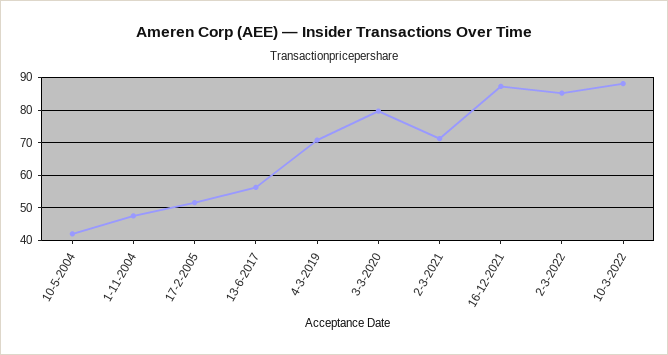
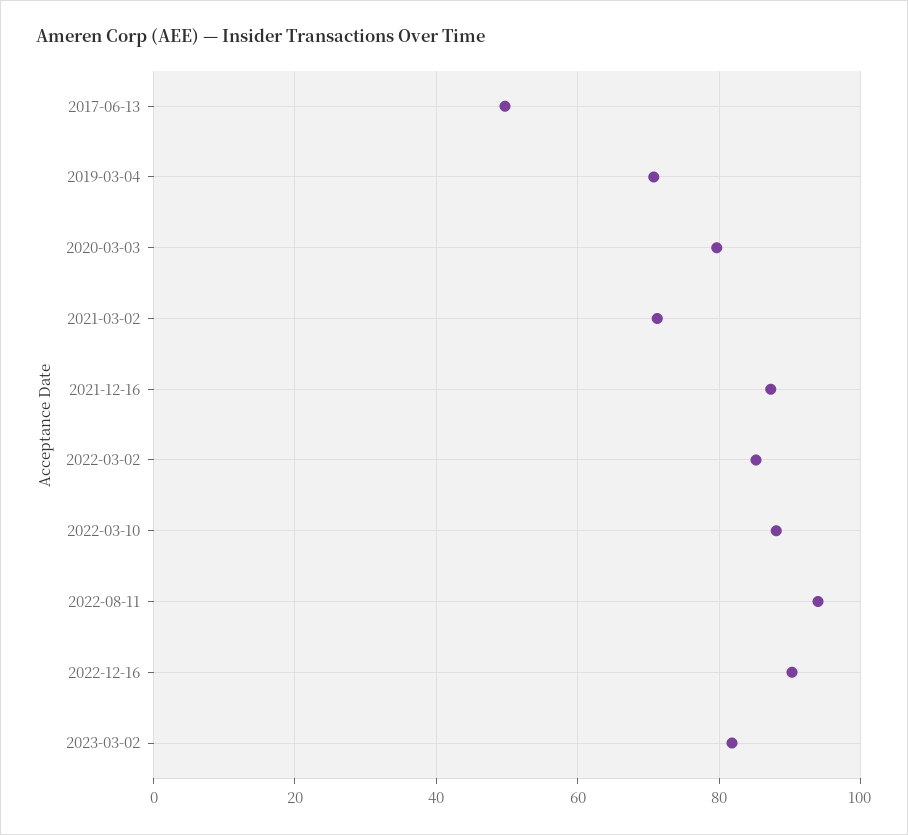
10-5-2004: 42 -> none
1-11-2004: 48 -> none
17-2-2005: 52 -> none
13-6-2017: 56 -> 50
2022-08-11: none -> 94
2022-12-16: none -> 90
2023-03-02: none -> 82

